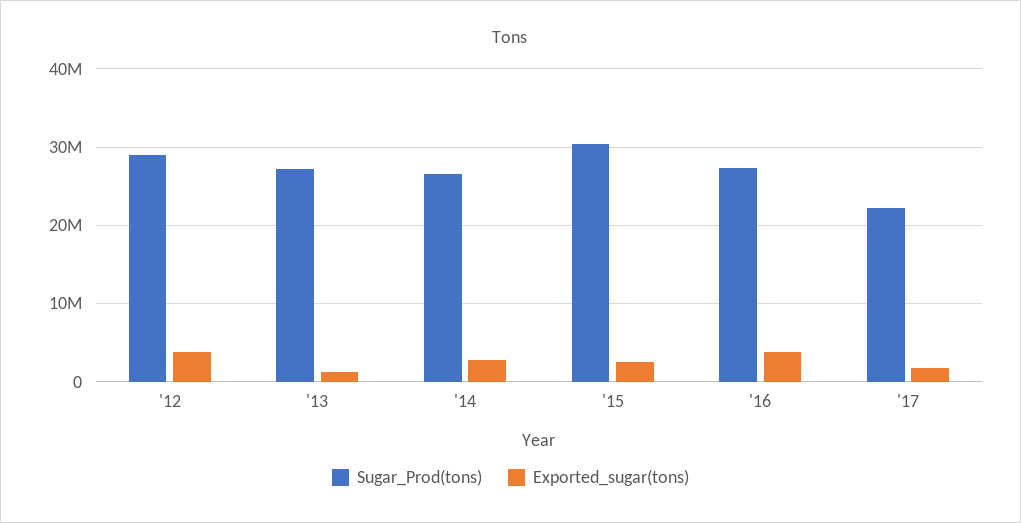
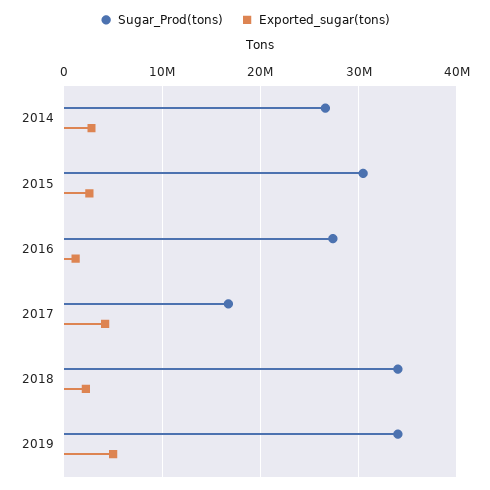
Sugar_Prod(tons), '12: 29000000 -> none
Exported_sugar(tons), '12: 4000000 -> none
Sugar_Prod(tons), '13: 27000000 -> none
Exported_sugar(tons), '13: 1000000 -> none
Exported_sugar(tons), '16: 4000000 -> 1000000
Sugar_Prod(tons), '17: 22000000 -> 17000000
Exported_sugar(tons), '17: 2000000 -> 4000000
Sugar_Prod(tons), 2018: none -> 34000000
Exported_sugar(tons), 2018: none -> 2000000
Sugar_Prod(tons), 2019: none -> 34000000
Exported_sugar(tons), 2019: none -> 5000000

